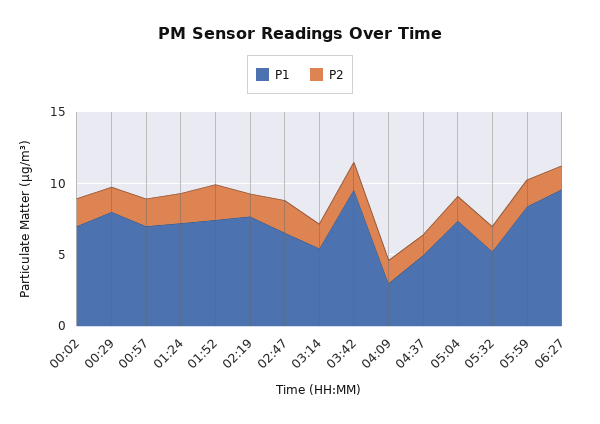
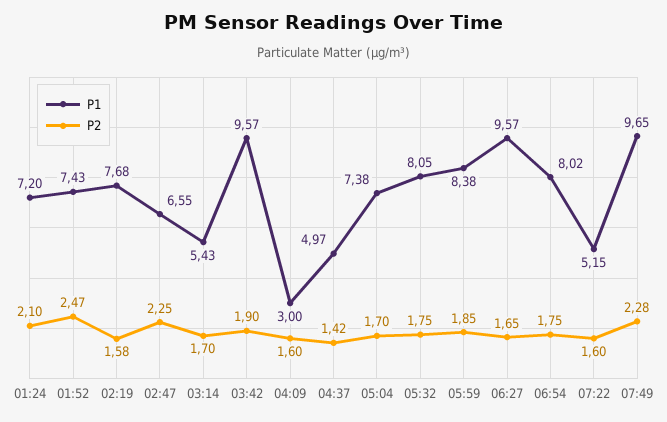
P1, 00:02: 7 -> none
P2, 00:02: 2 -> none
P1, 00:29: 8 -> none
P2, 00:29: 2 -> none
P1, 00:57: 7 -> none
P2, 00:57: 2 -> none
P1, 05:32: 5 -> 8.05
P1, 06:54: none -> 8.02
P2, 06:54: none -> 1.75
P1, 07:22: none -> 5.15
P2, 07:22: none -> 1.6
P1, 07:49: none -> 9.65
P2, 07:49: none -> 2.28

